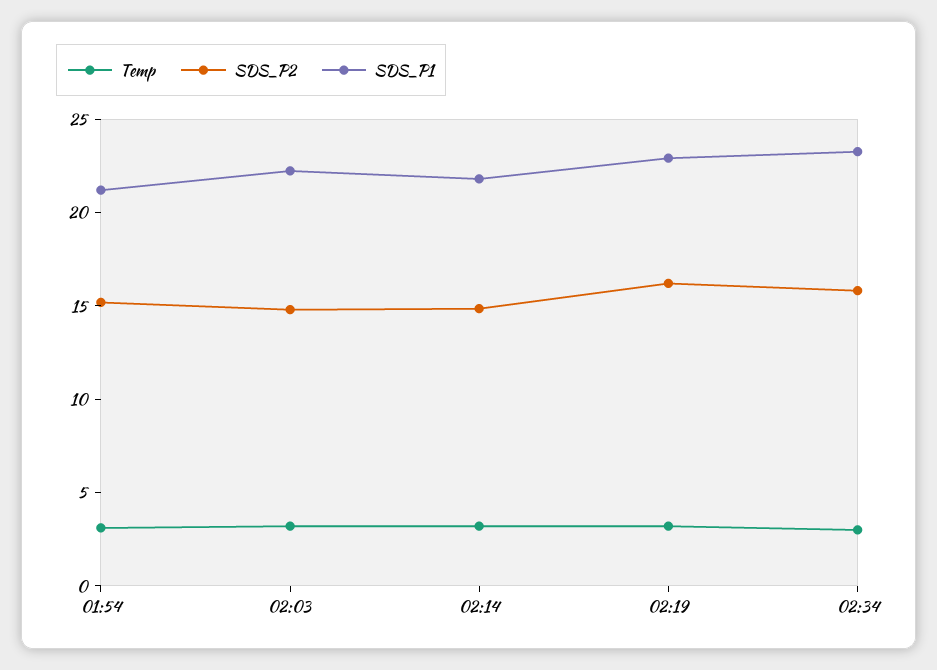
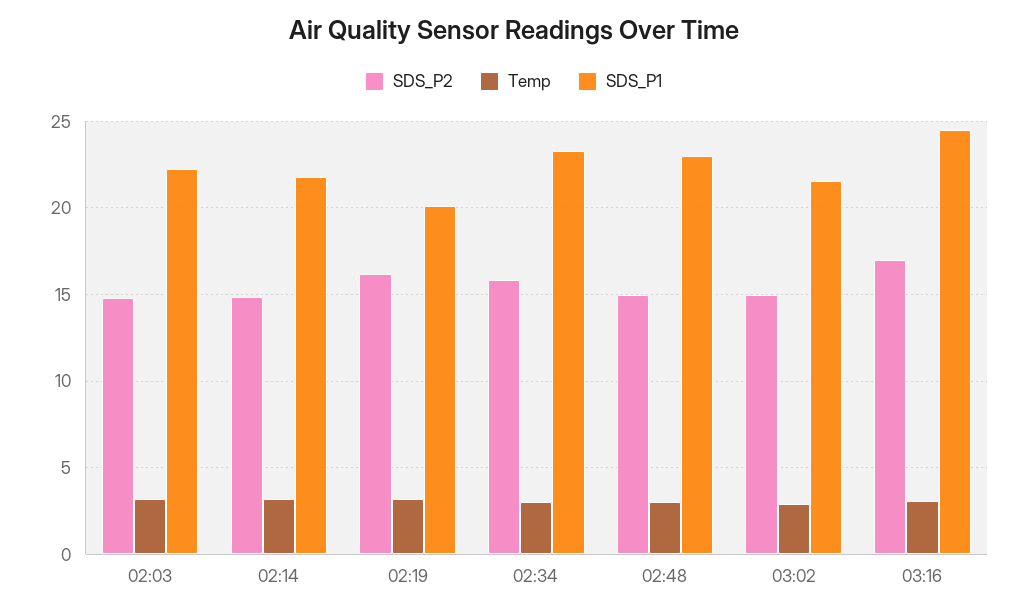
Temp, 01:54: 3 -> none
SDS_P2, 01:54: 15 -> none
SDS_P1, 01:54: 21 -> none
SDS_P1, 02:19: 23 -> 20
SDS_P2, 02:48: none -> 15
Temp, 02:48: none -> 3
SDS_P1, 02:48: none -> 23
SDS_P2, 03:02: none -> 15
Temp, 03:02: none -> 3
SDS_P1, 03:02: none -> 21.5
SDS_P2, 03:16: none -> 17
Temp, 03:16: none -> 3
SDS_P1, 03:16: none -> 24.5

